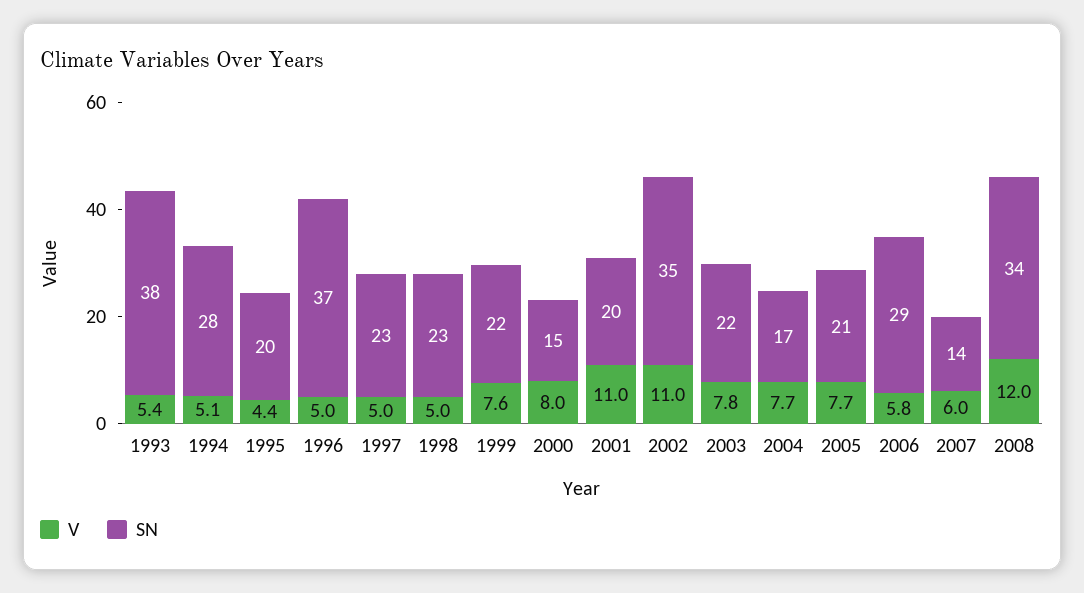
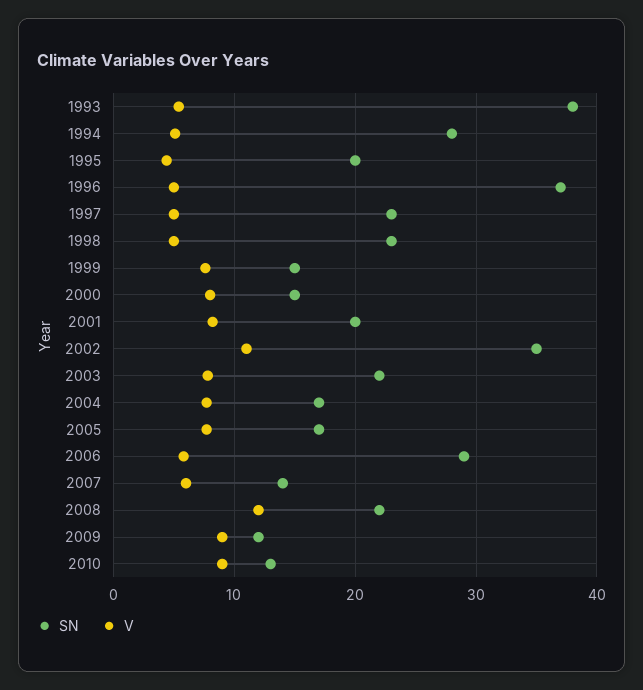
SN, 1999: 22 -> 15
V, 2001: 11 -> 8
SN, 2005: 21 -> 17
SN, 2008: 34 -> 22
SN, 2009: none -> 12
V, 2009: none -> 9
SN, 2010: none -> 13
V, 2010: none -> 9

